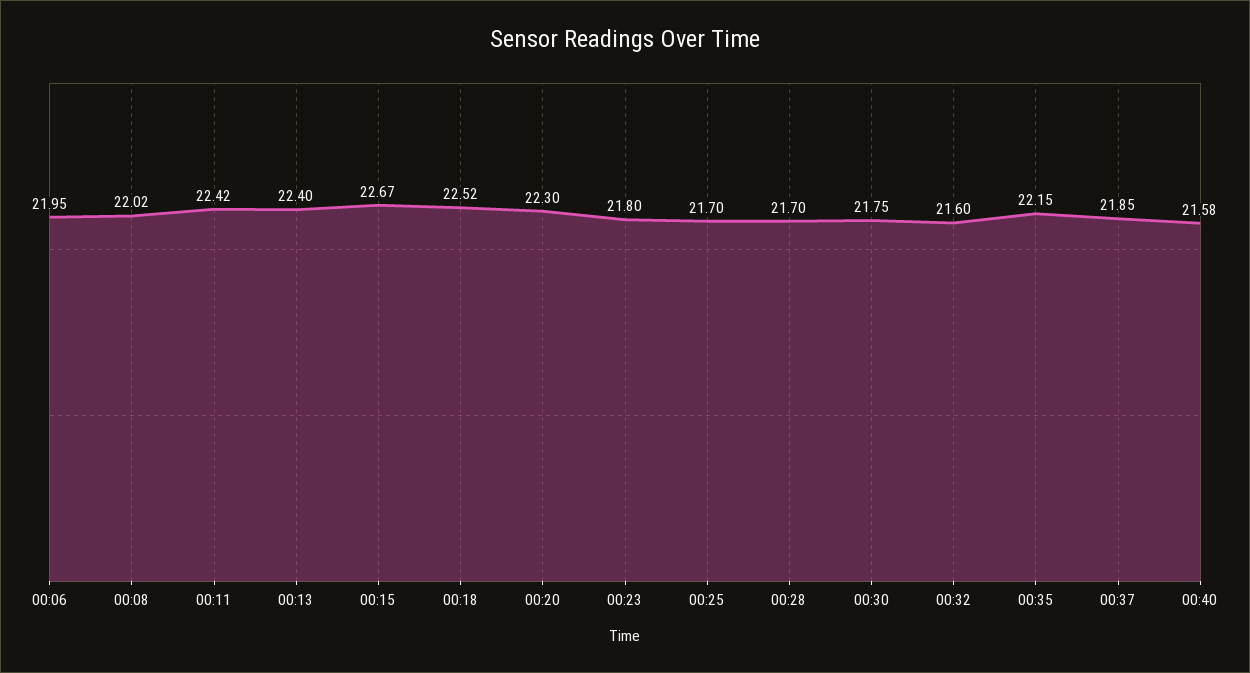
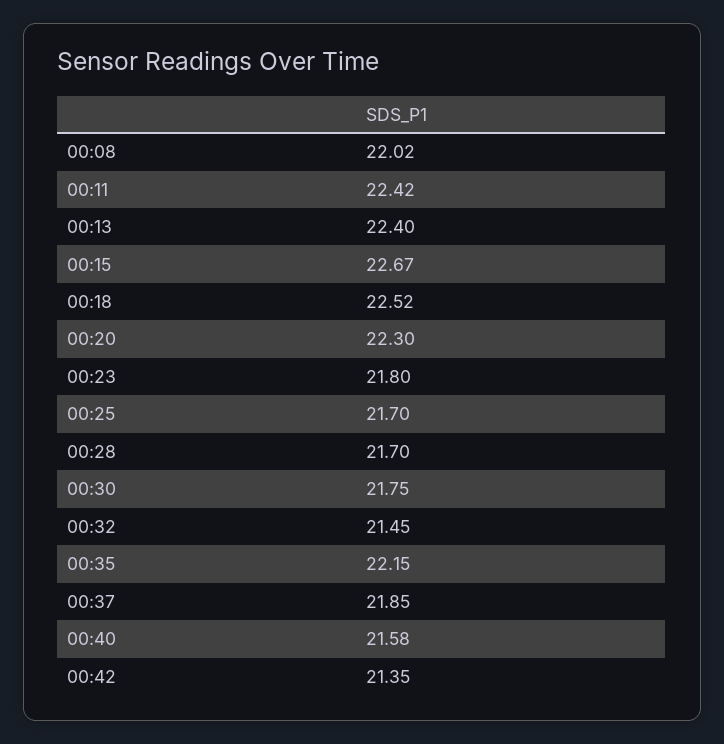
00:06: 21.95 -> none
00:32: 21.6 -> 21.45
00:42: none -> 21.35

